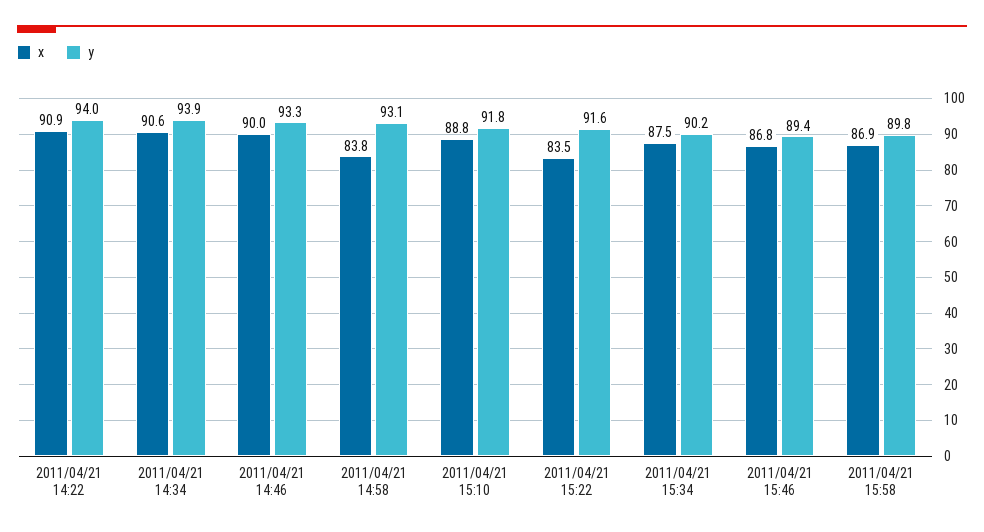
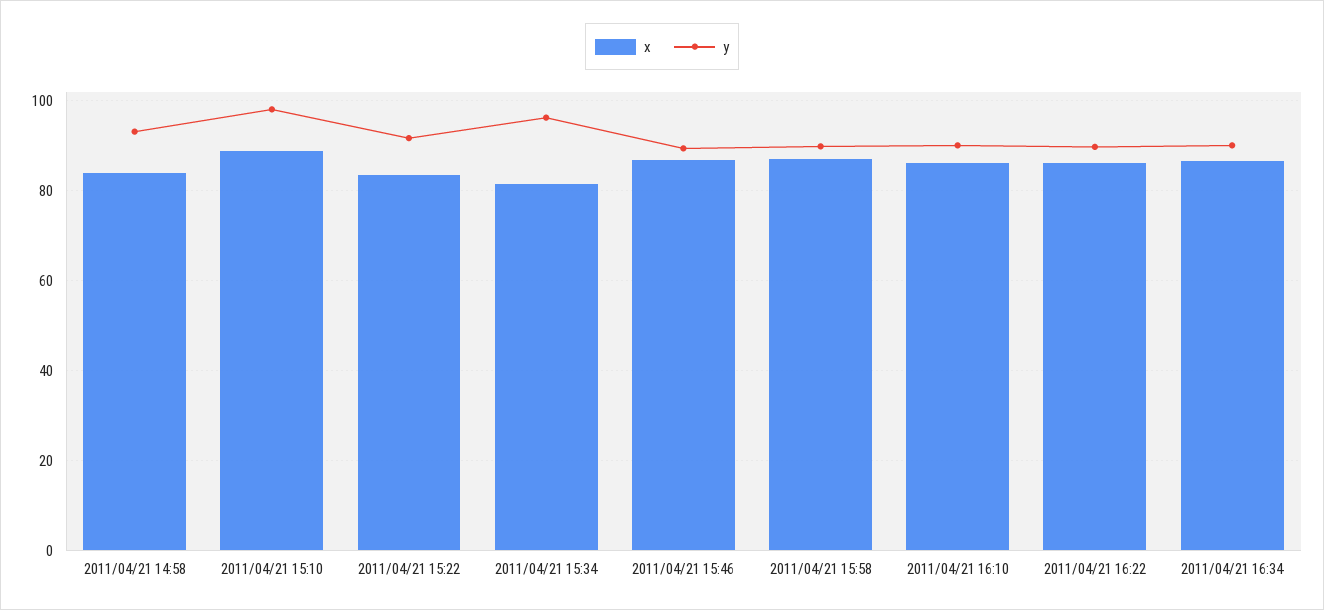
x, 2011/04/21 14:22: 90.9 -> none
y, 2011/04/21 14:22: 94 -> none
x, 2011/04/21 14:34: 90.6 -> none
y, 2011/04/21 14:34: 93.9 -> none
x, 2011/04/21 14:46: 90 -> none
y, 2011/04/21 14:46: 93.3 -> none
y, 2011/04/21 15:10: 91.8 -> 98
x, 2011/04/21 15:34: 87.5 -> 82
y, 2011/04/21 15:34: 90.2 -> 96
x, 2011/04/21 16:10: none -> 86
y, 2011/04/21 16:10: none -> 90
x, 2011/04/21 16:22: none -> 86
y, 2011/04/21 16:22: none -> 90
x, 2011/04/21 16:34: none -> 86
y, 2011/04/21 16:34: none -> 90

